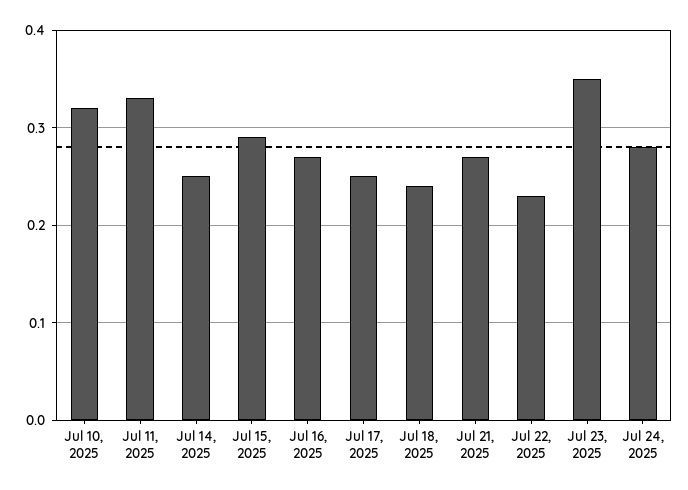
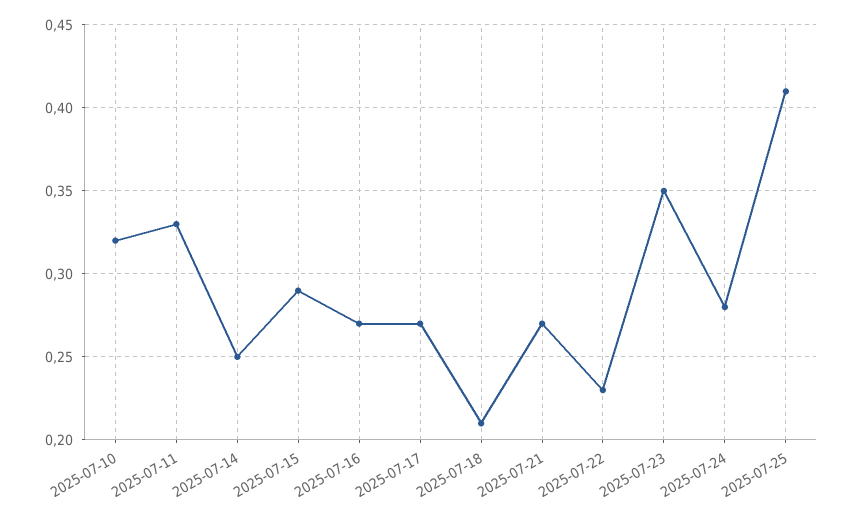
Jul 17, 2025: 0.25 -> 0.27
Jul 18, 2025: 0.24 -> 0.21
2025-07-25: none -> 0.41

